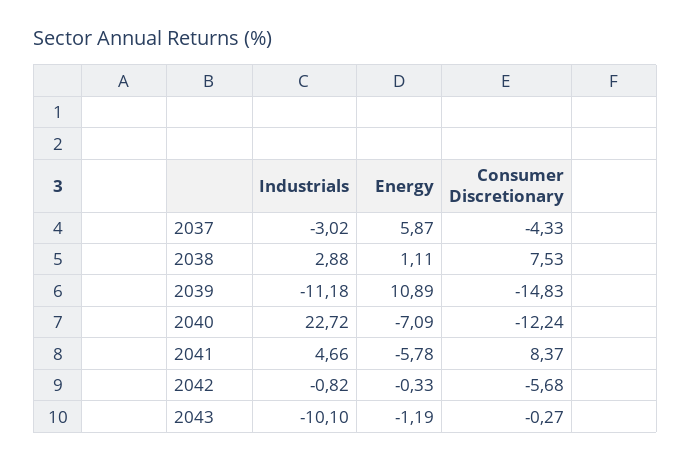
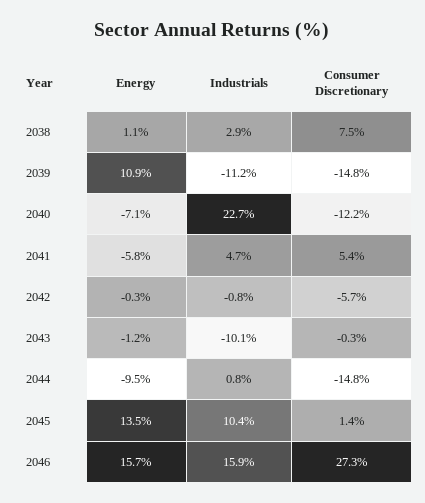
Industrials, 2037: -3.02 -> none
Energy, 2037: 5.87 -> none
Consumer Discretionary, 2037: -4.33 -> none
Consumer Discretionary, 2041: 8.37 -> 5.4
Energy, 2044: none -> -9.5
Industrials, 2044: none -> 0.8
Consumer Discretionary, 2044: none -> -14.8
Energy, 2045: none -> 13.5
Industrials, 2045: none -> 10.4
Consumer Discretionary, 2045: none -> 1.4
Energy, 2046: none -> 15.7
Industrials, 2046: none -> 15.9
Consumer Discretionary, 2046: none -> 27.3

